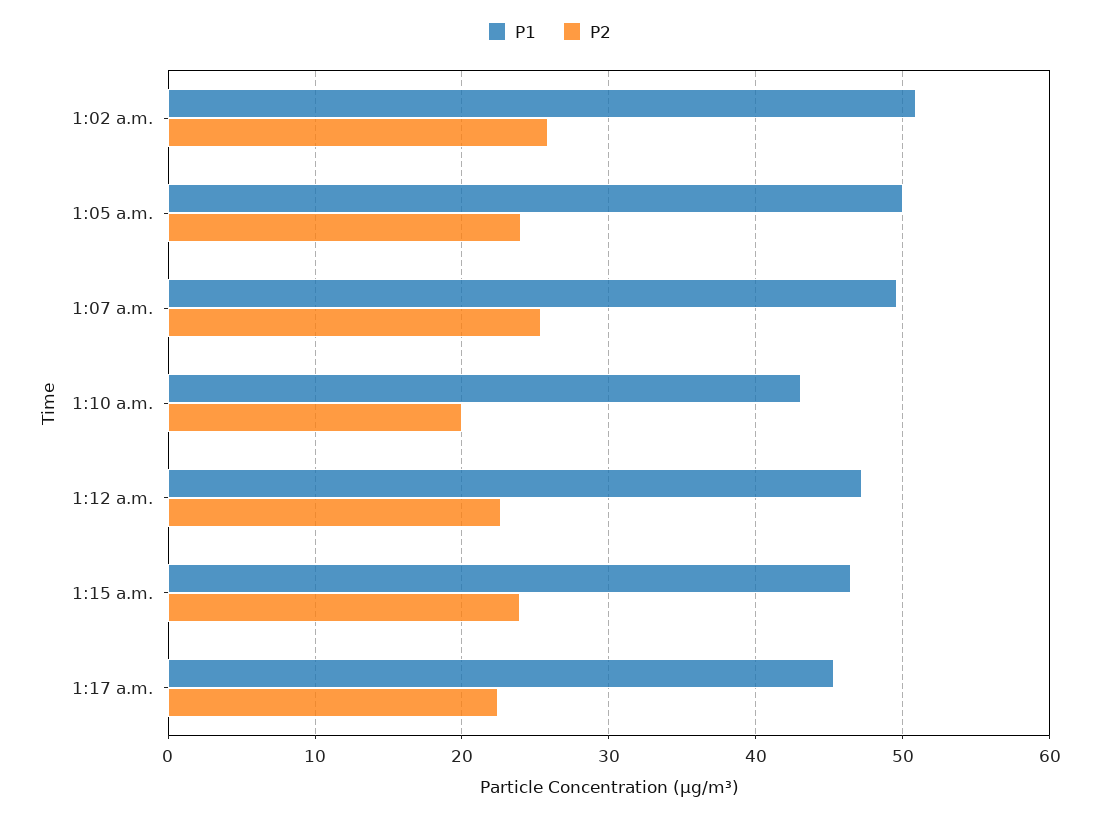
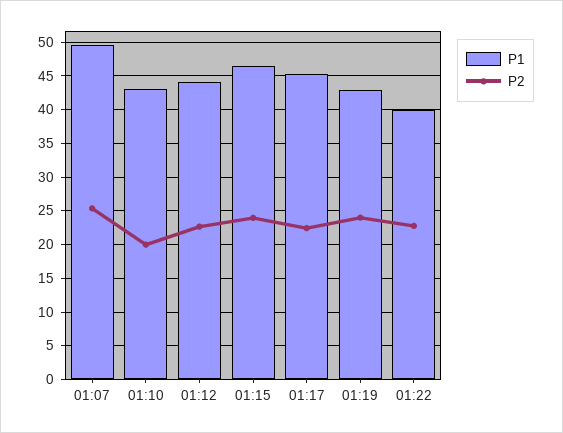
P1, 1:02 a.m.: 51 -> none
P2, 1:02 a.m.: 26 -> none
P1, 1:05 a.m.: 50 -> none
P2, 1:05 a.m.: 24 -> none
P1, 1:12 a.m.: 47 -> 44
P1, 01:19: none -> 43
P2, 01:19: none -> 24
P1, 01:22: none -> 40
P2, 01:22: none -> 23

